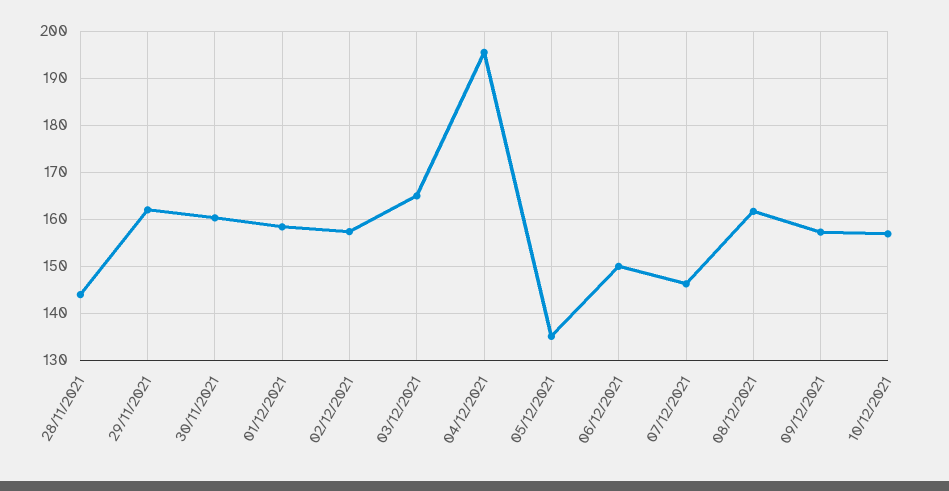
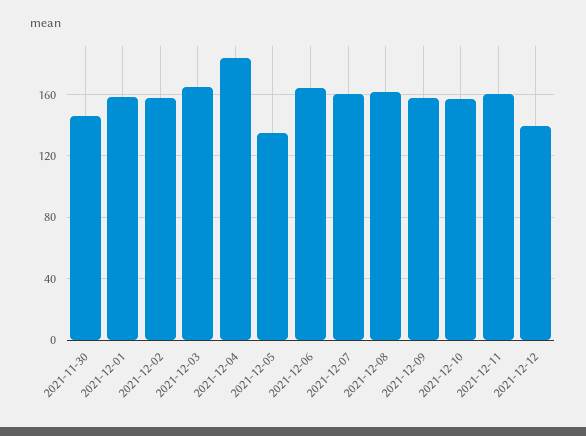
28/11/2021: 144 -> none
29/11/2021: 162 -> none
30/11/2021: 160 -> 145
04/12/2021: 196 -> 185
06/12/2021: 150 -> 165
07/12/2021: 146 -> 160
2021-12-11: none -> 160
2021-12-12: none -> 140

